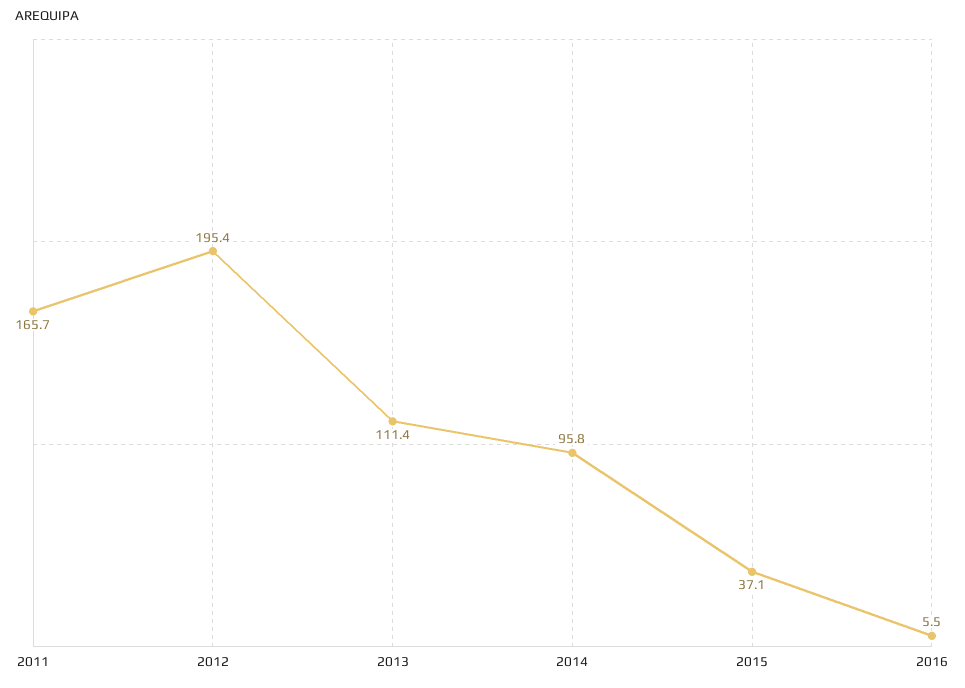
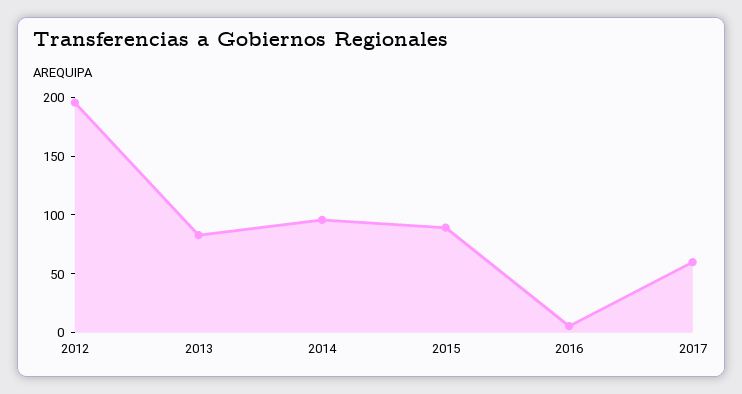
2011: 165.7 -> none
2013: 111.4 -> 80
2015: 37.1 -> 90
2017: none -> 60

